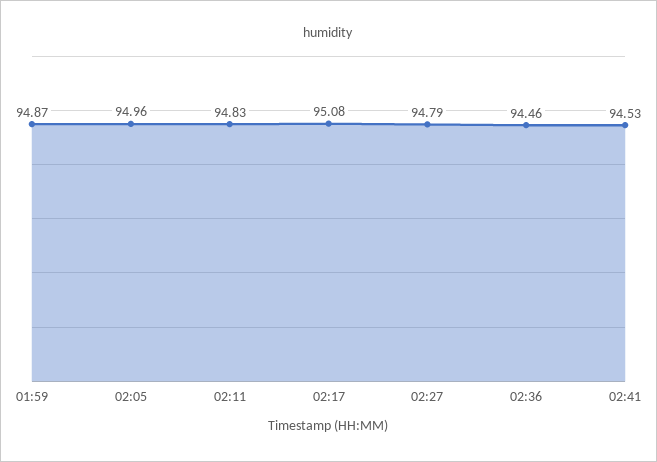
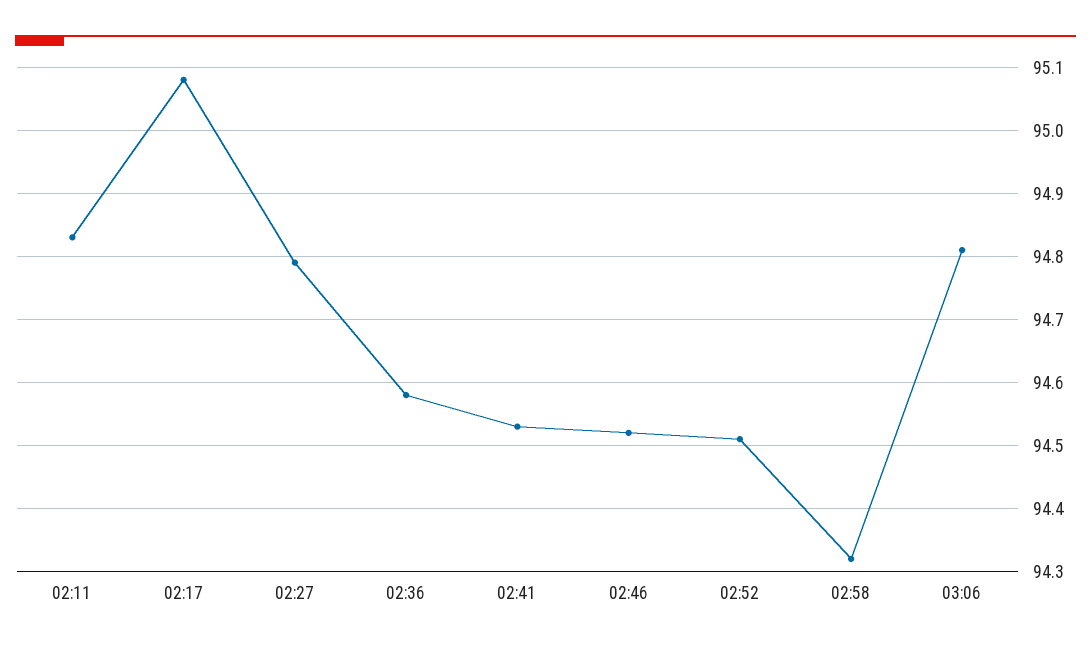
01:59: 94.87 -> none
02:05: 94.96 -> none
02:36: 94.46 -> 94.58
02:46: none -> 94.52
02:52: none -> 94.51
02:58: none -> 94.32
03:06: none -> 94.81

